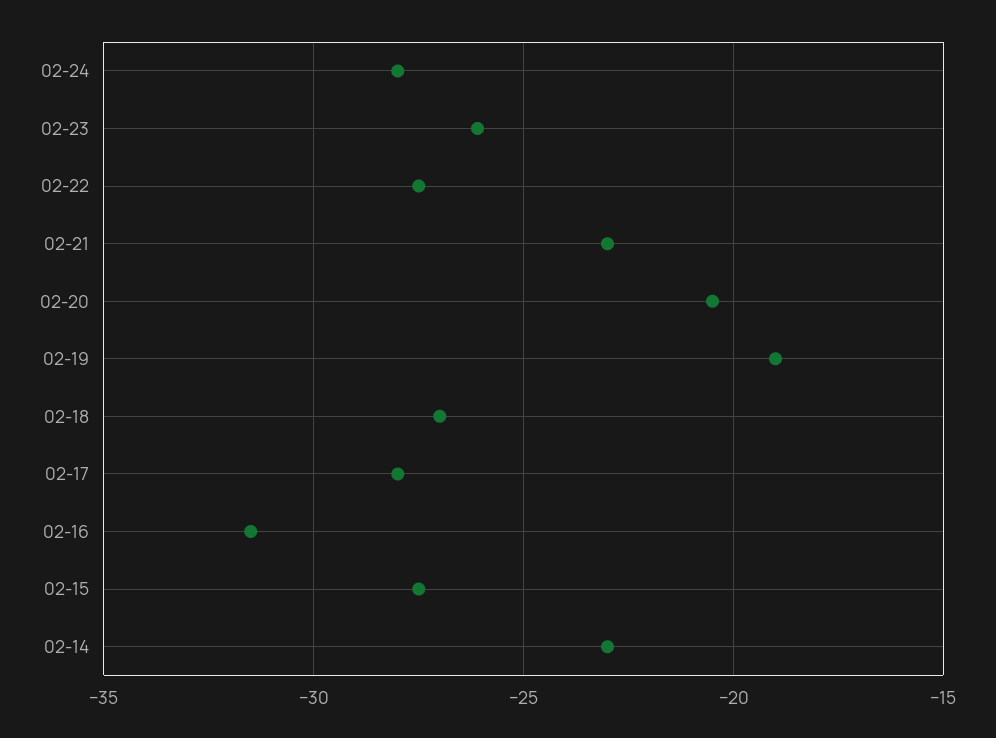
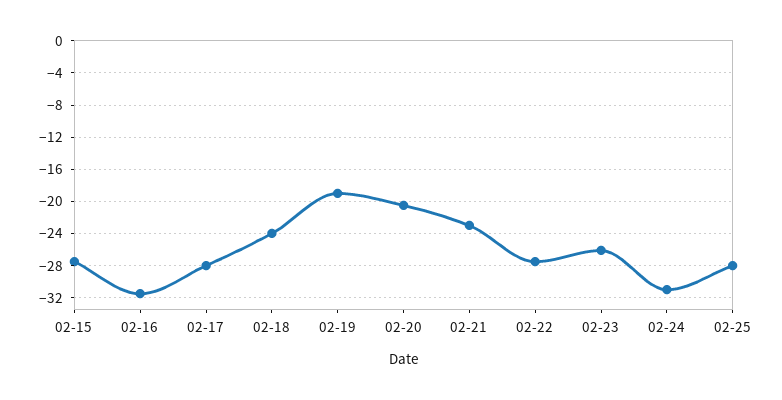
02-24: -28 -> -31
02-18: -27 -> -24
02-14: -23 -> none
02-25: none -> -28

